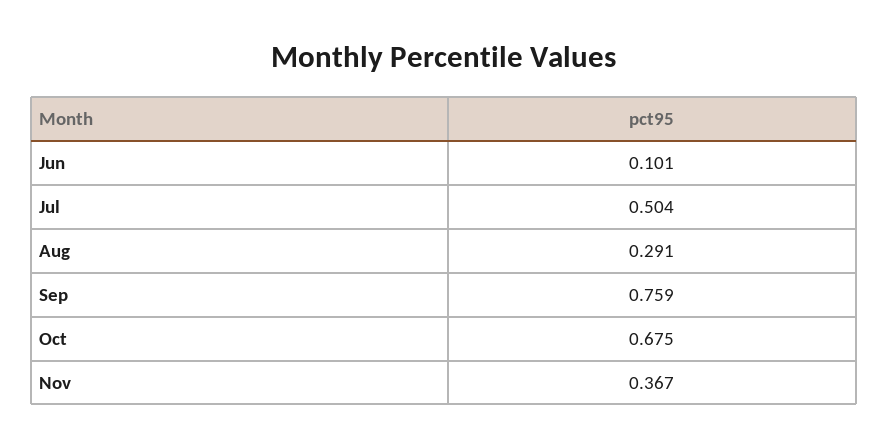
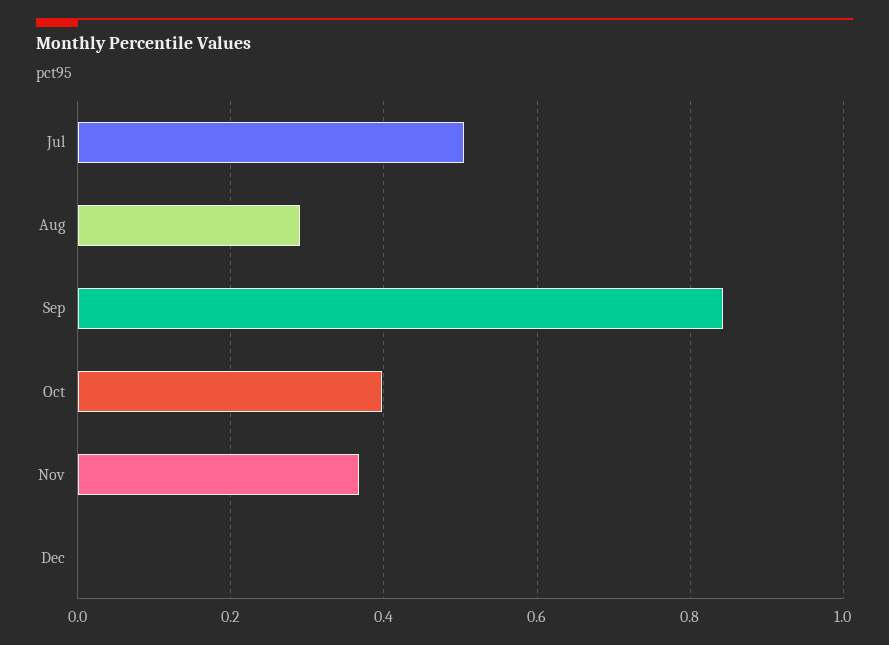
Jun: 0.101 -> none
Sep: 0.759 -> 0.84
Oct: 0.675 -> 0.4
Dec: none -> 0

